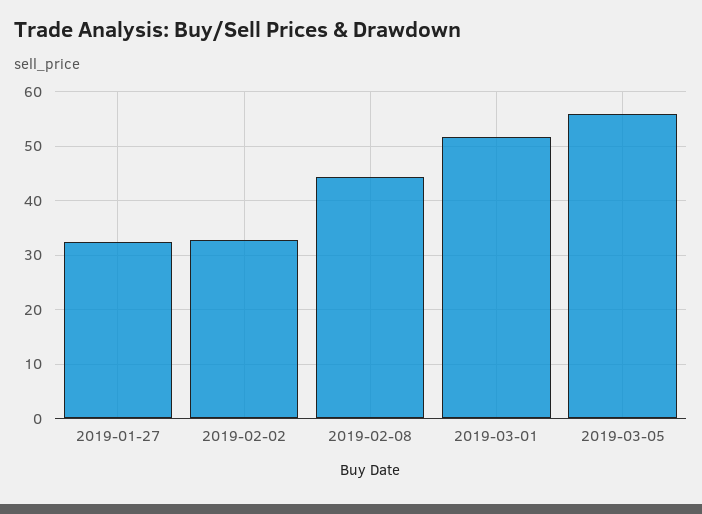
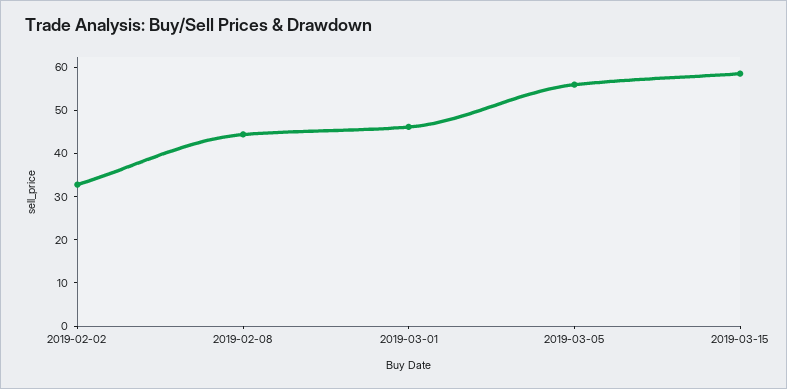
2019-01-27: 32 -> none
2019-03-01: 52 -> 46
2019-03-15: none -> 58

